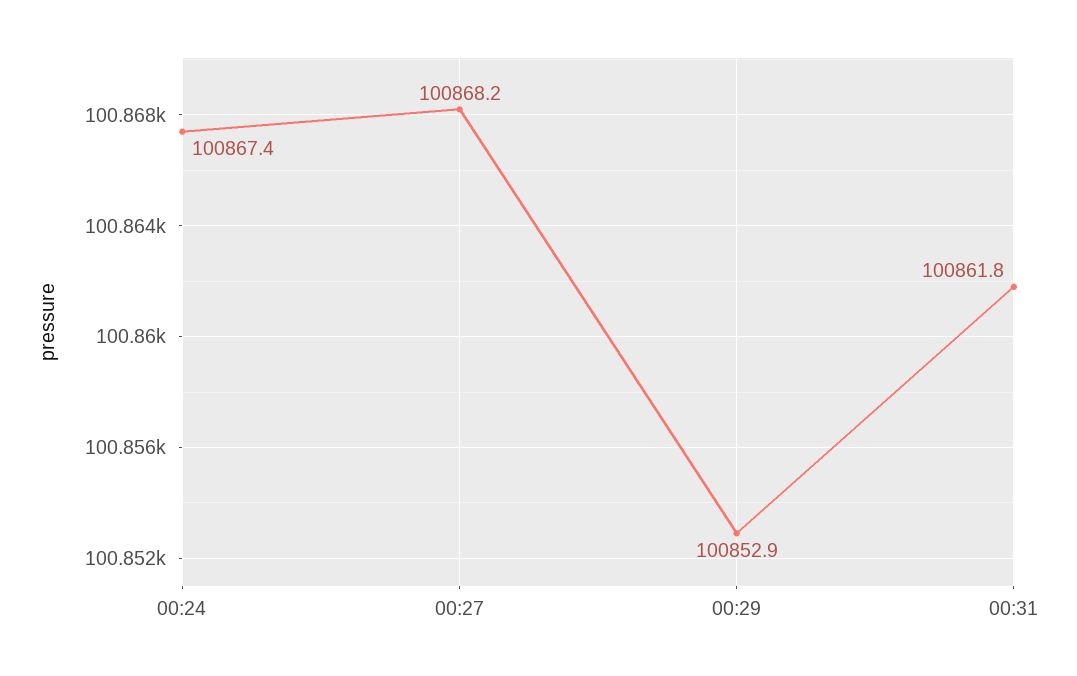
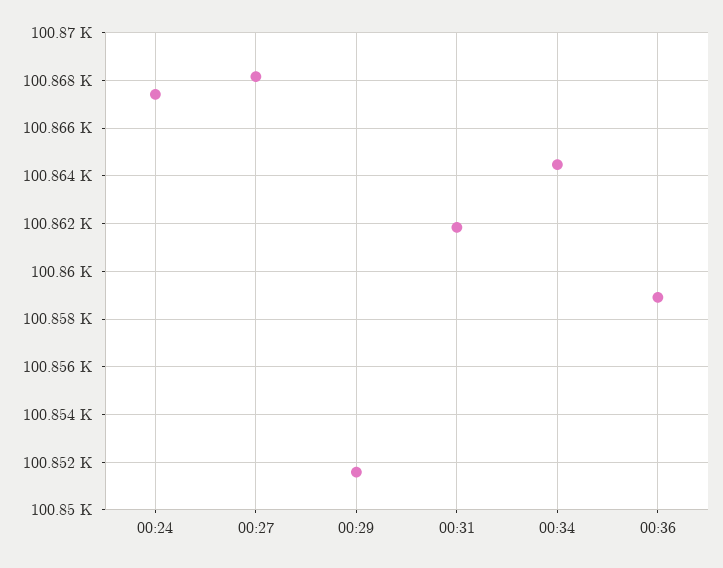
00:29: 100852.9 -> 100851.5
00:34: none -> 100864.5
00:36: none -> 100859

